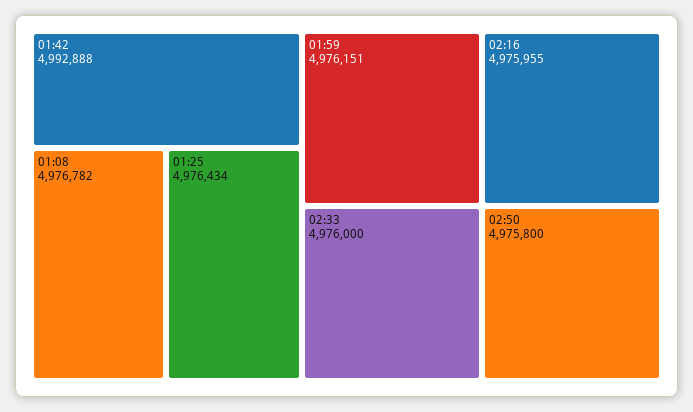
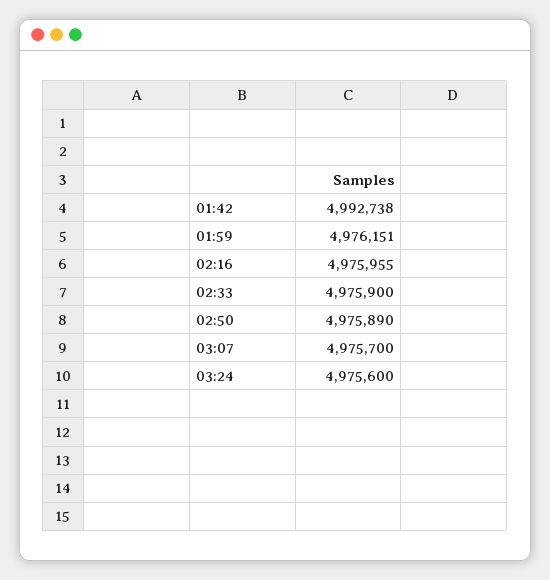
01:42: 4992888 -> 4992738
01:08: 4976782 -> none
01:25: 4976434 -> none
02:33: 4976000 -> 4975900
02:50: 4975800 -> 4975890
03:07: none -> 4975700
03:24: none -> 4975600

